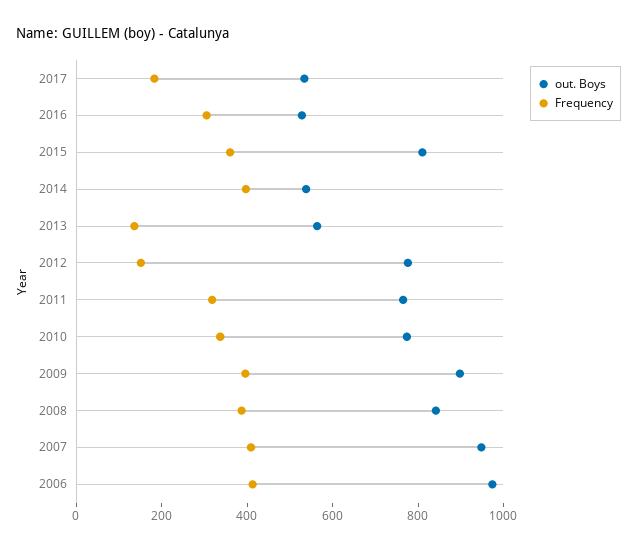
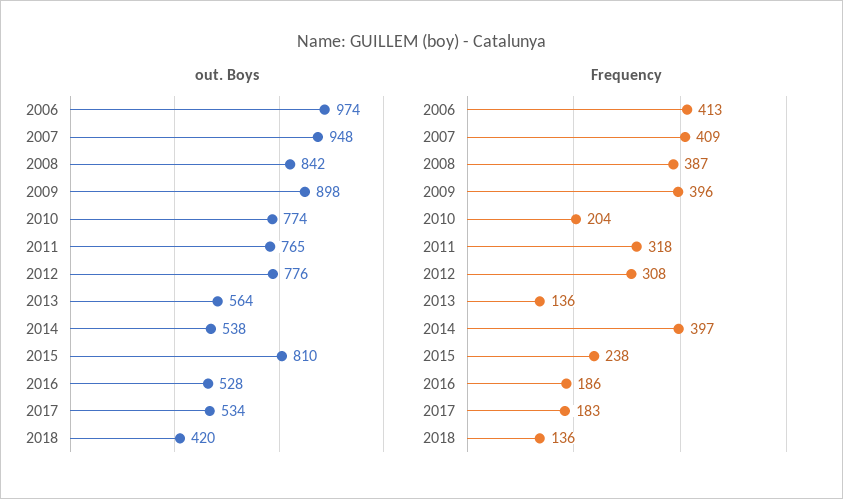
Frequency, 2016: 300 -> 186
Frequency, 2015: 350 -> 238
Frequency, 2012: 150 -> 308
Frequency, 2010: 350 -> 204
out. Boys, 2018: none -> 420
Frequency, 2018: none -> 136

